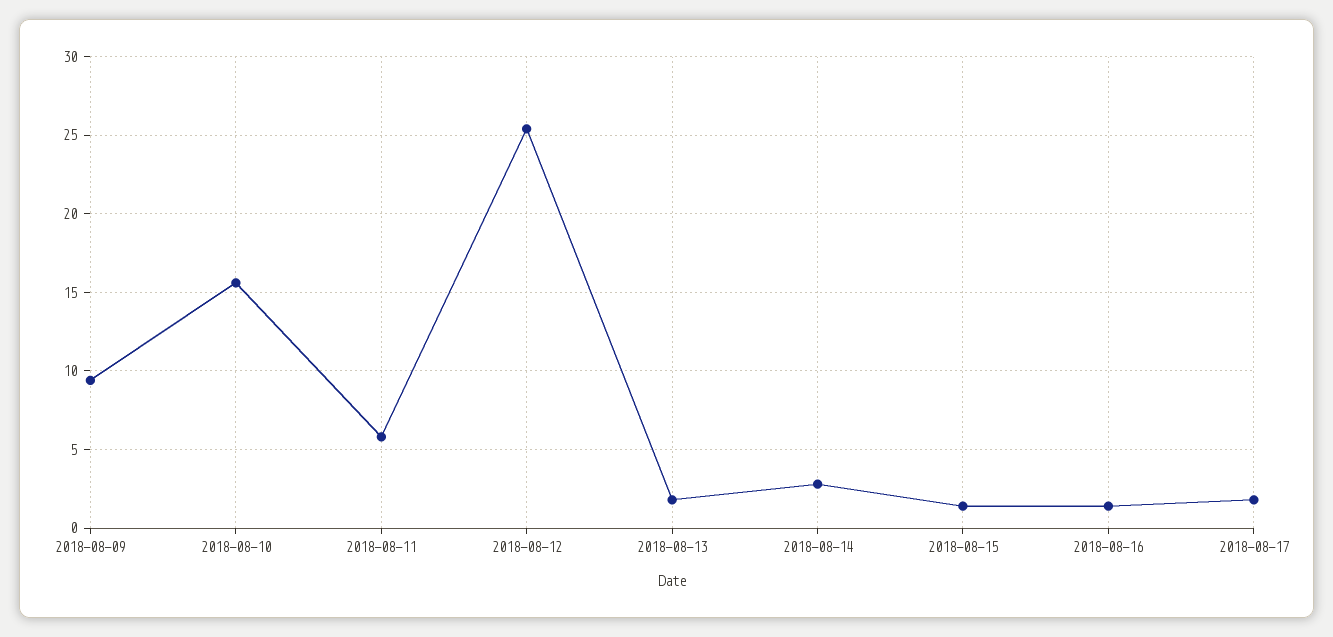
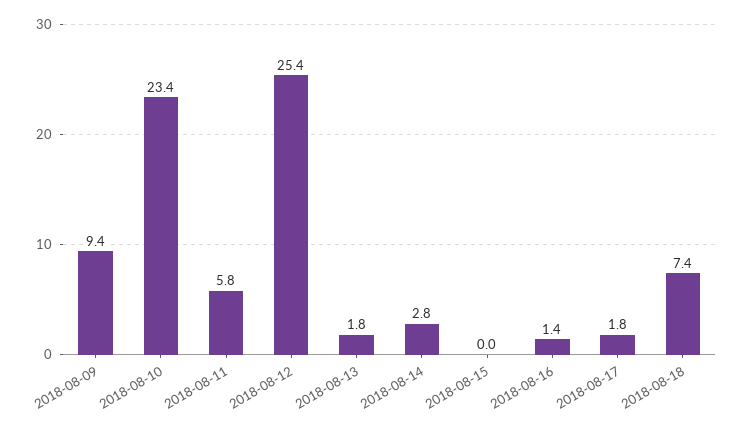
2018-08-10: 15.5 -> 23.4
2018-08-15: 1.5 -> 0
2018-08-18: none -> 7.4

